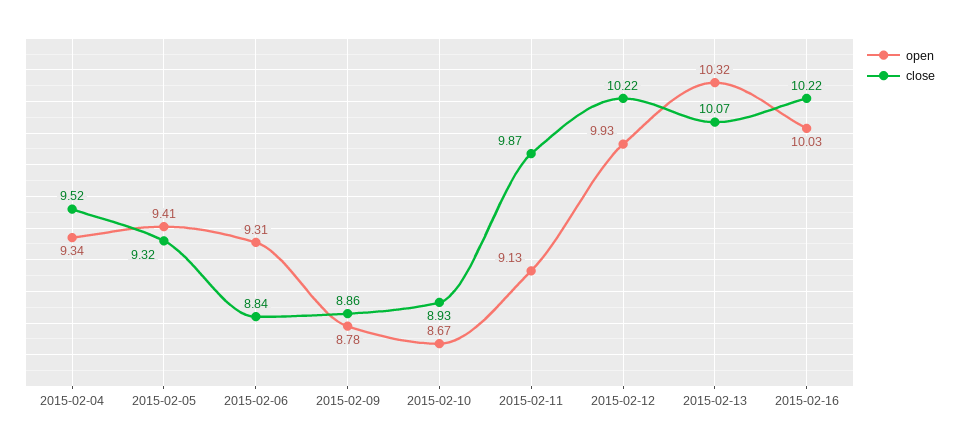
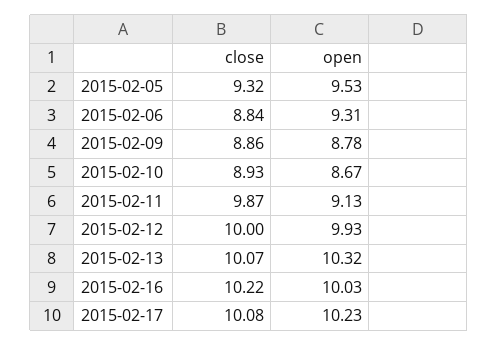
open, 2015-02-04: 9.34 -> none
close, 2015-02-04: 9.52 -> none
open, 2015-02-05: 9.41 -> 9.53
close, 2015-02-12: 10.22 -> 10
close, 2015-02-17: none -> 10.08
open, 2015-02-17: none -> 10.23

